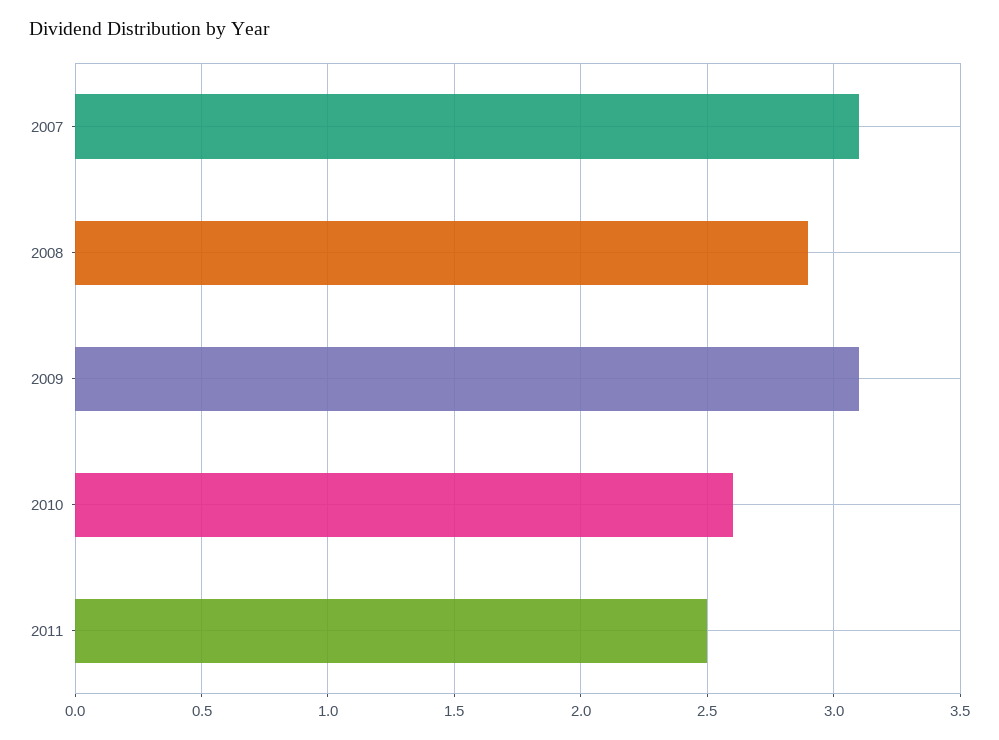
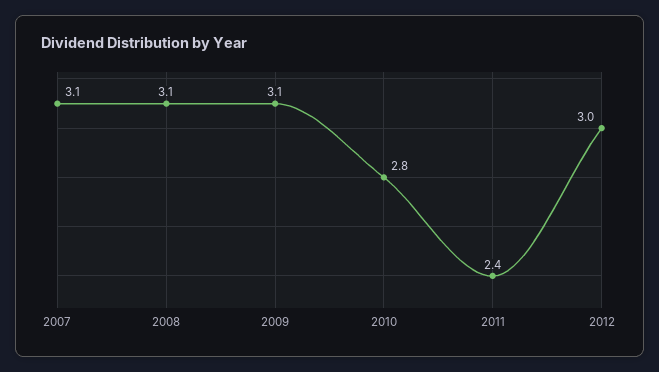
2008: 2.9 -> 3.1
2010: 2.6 -> 2.8
2011: 2.5 -> 2.4
2012: none -> 3

